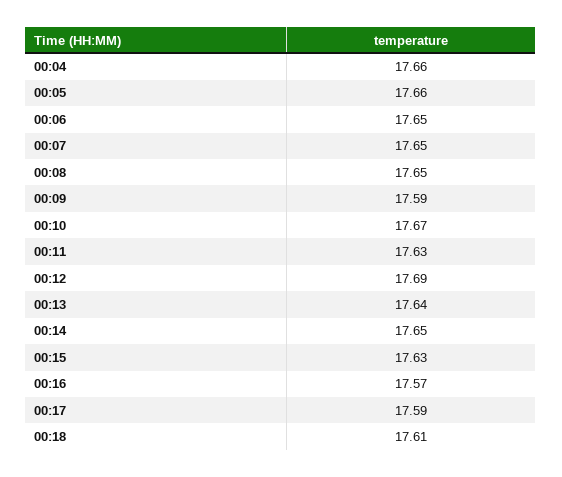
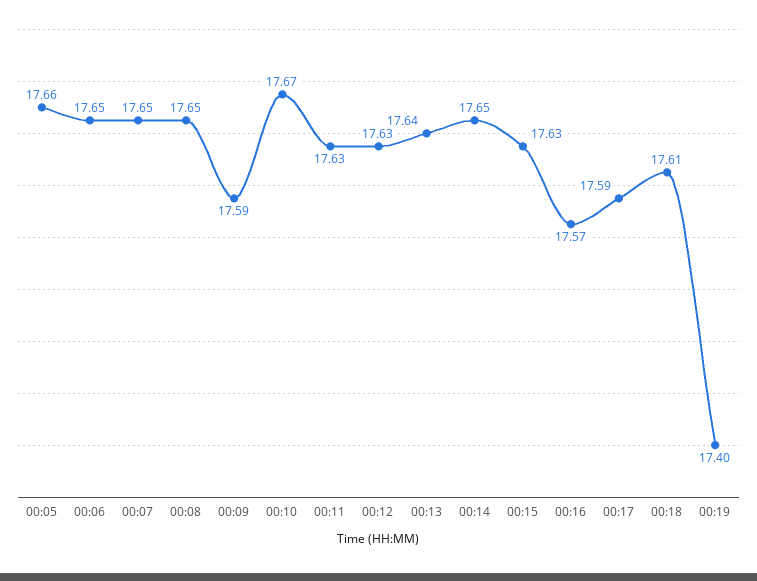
00:04: 17.66 -> none
00:12: 17.69 -> 17.63
00:19: none -> 17.4

